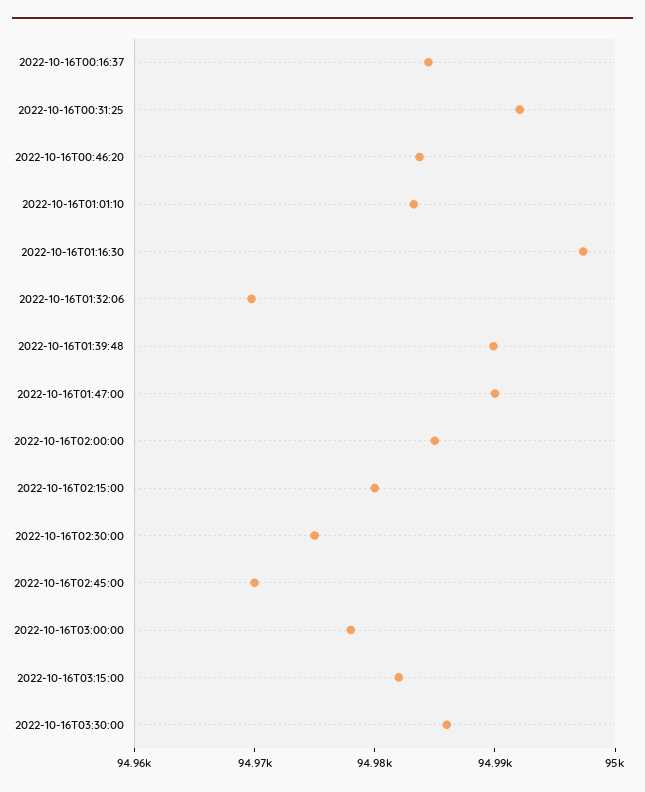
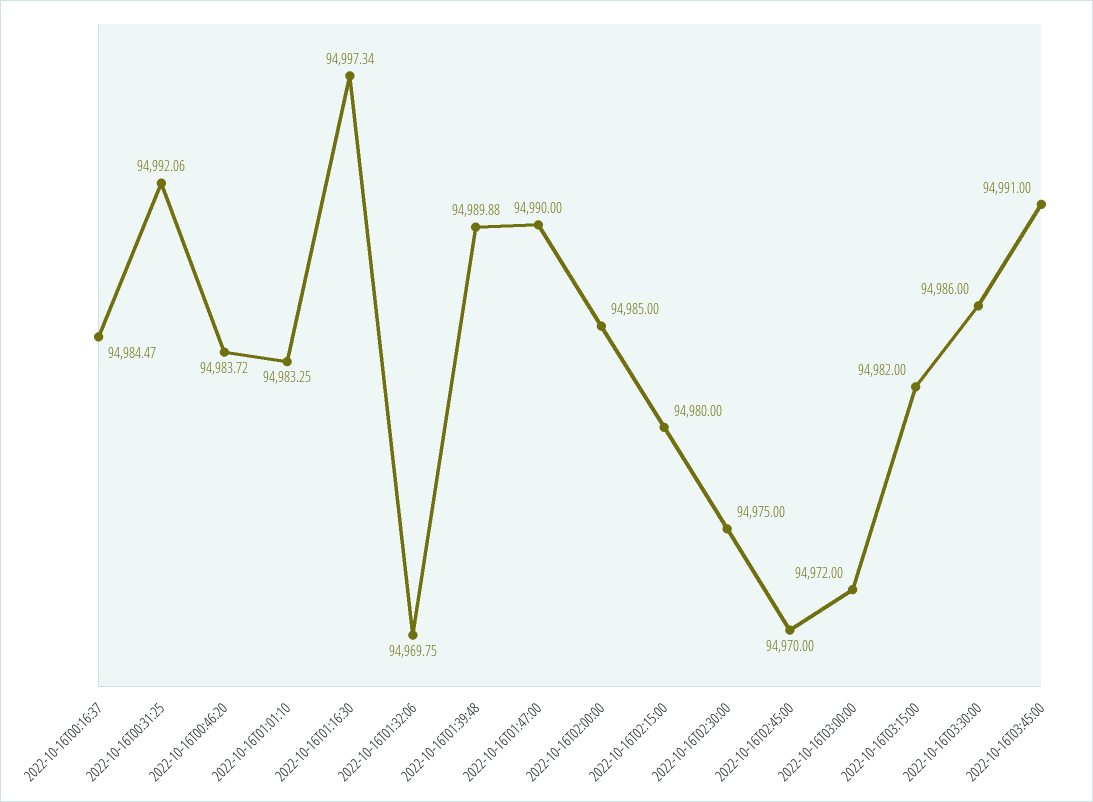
2022-10-16T03:00:00: 94978 -> 94972
2022-10-16T03:45:00: none -> 94991

